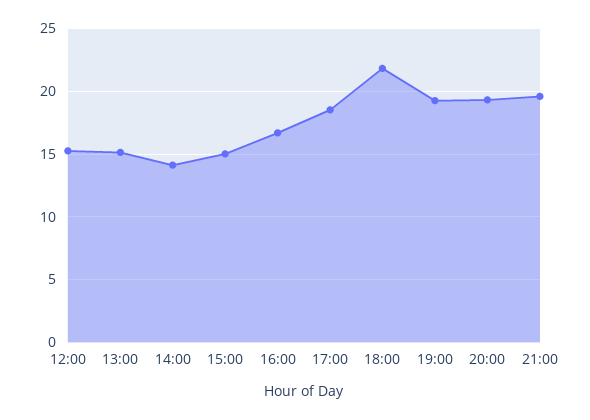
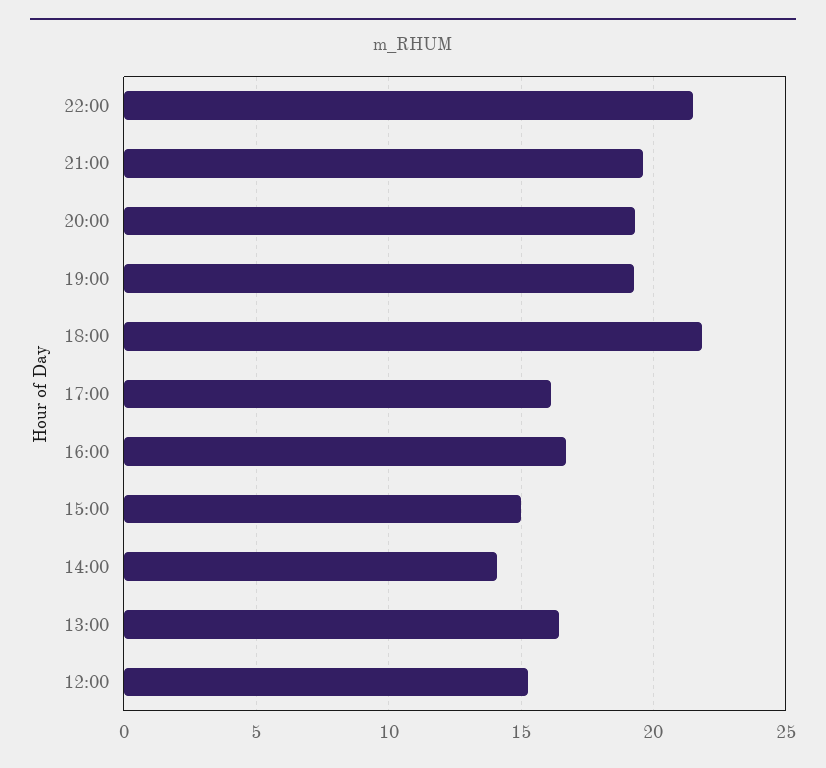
13:00: 15 -> 16.5
17:00: 18.5 -> 16
22:00: none -> 21.5

